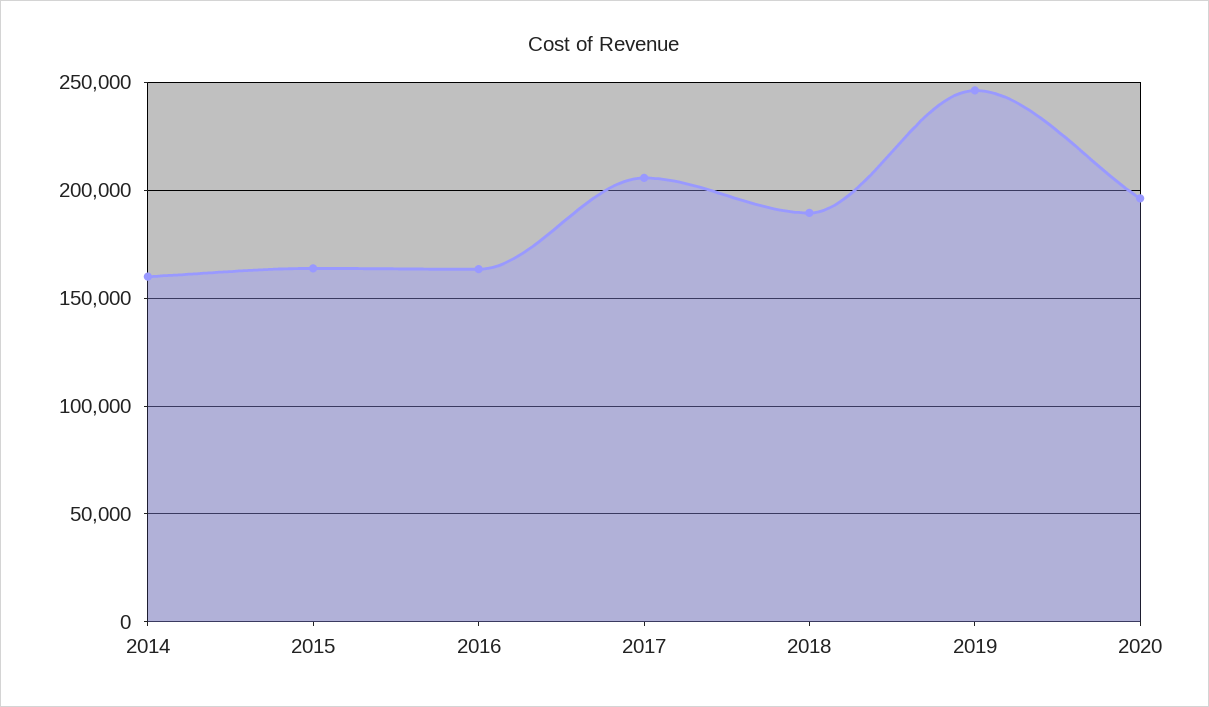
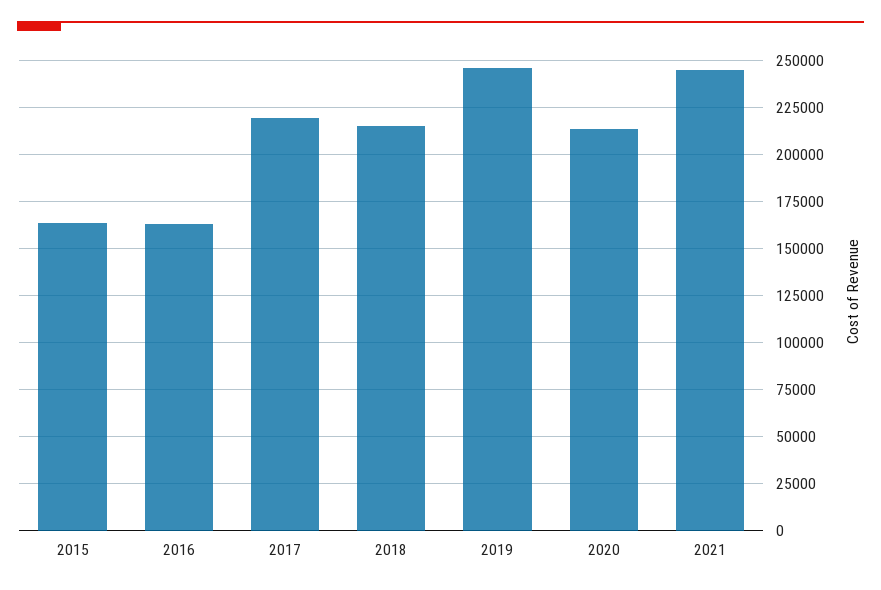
2014: 160000 -> none
2017: 205000 -> 220000
2018: 190000 -> 215000
2020: 195000 -> 215000
2021: none -> 245000

